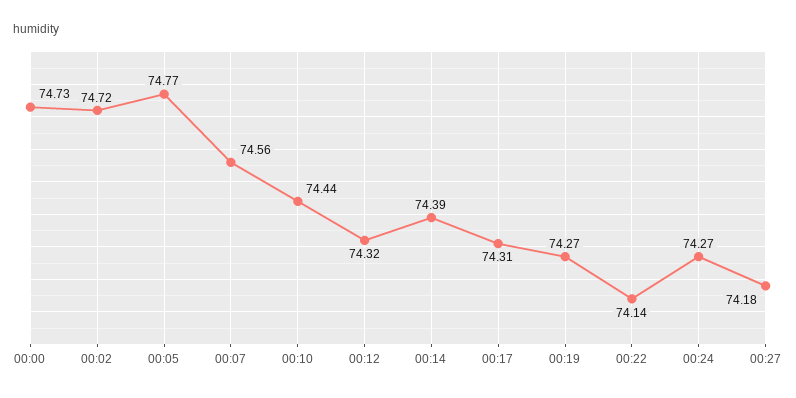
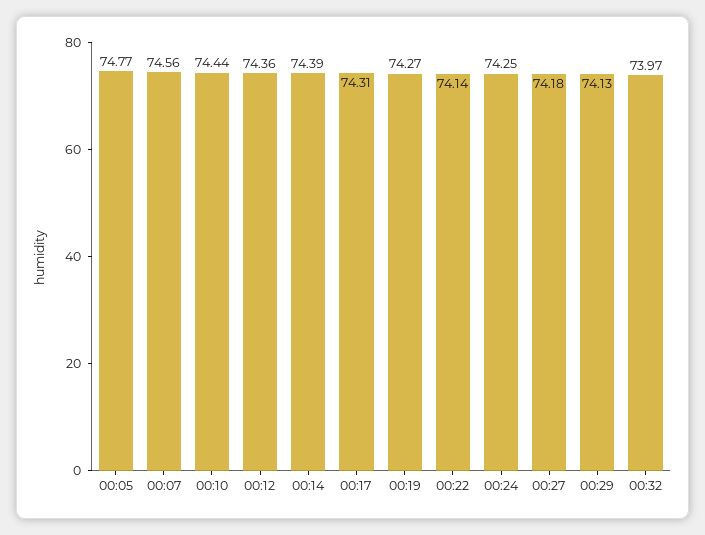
00:00: 74.73 -> none
00:02: 74.72 -> none
00:12: 74.32 -> 74.36
00:24: 74.27 -> 74.25
00:29: none -> 74.13
00:32: none -> 73.97

